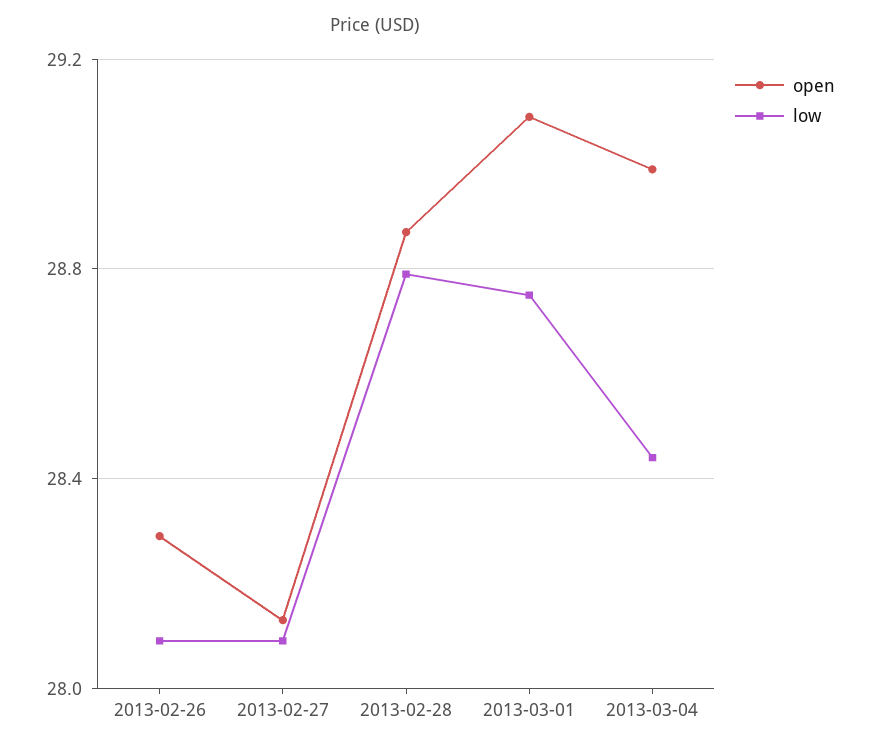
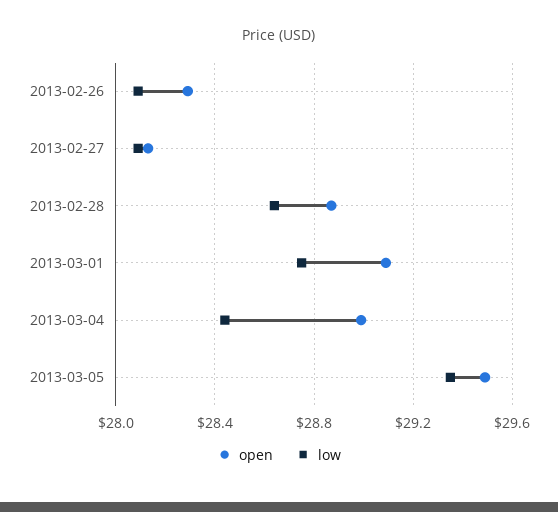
low, 2013-02-28: 28.8 -> 28.65
open, 2013-03-05: none -> 29.5
low, 2013-03-05: none -> 29.35

